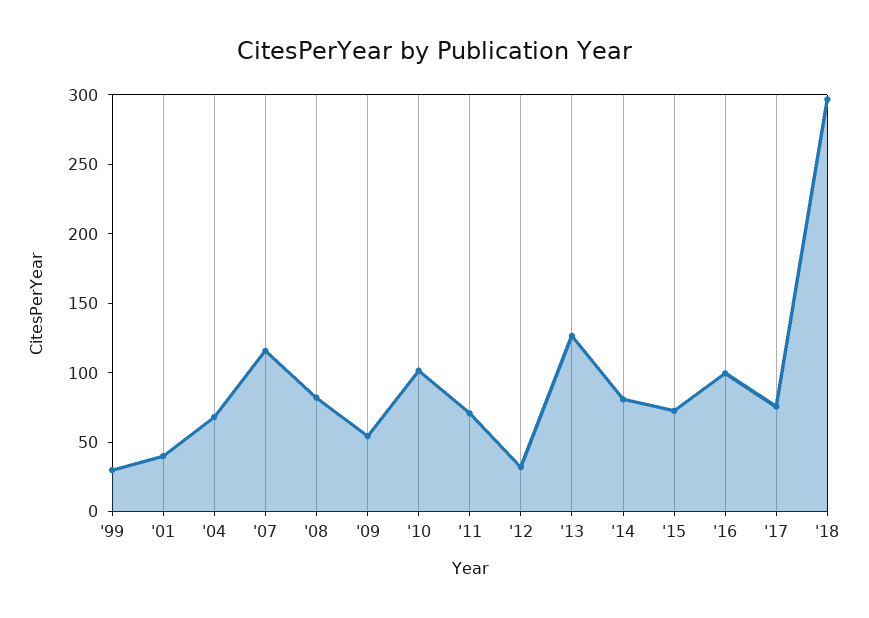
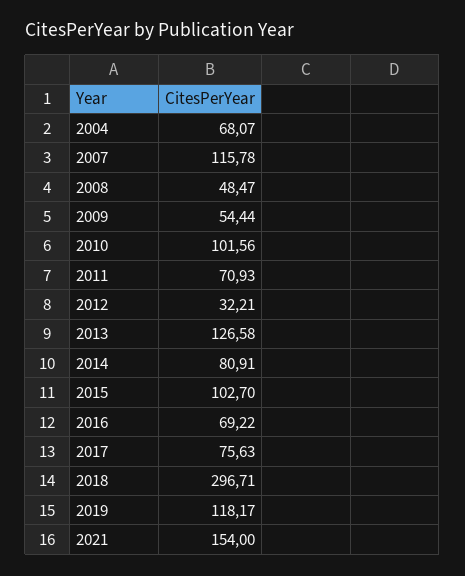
'99: 30 -> none
'01: 40 -> none
'08: 80 -> 48.47
'15: 70 -> 102.7
'16: 100 -> 69.22
2019: none -> 118.17
2021: none -> 154

